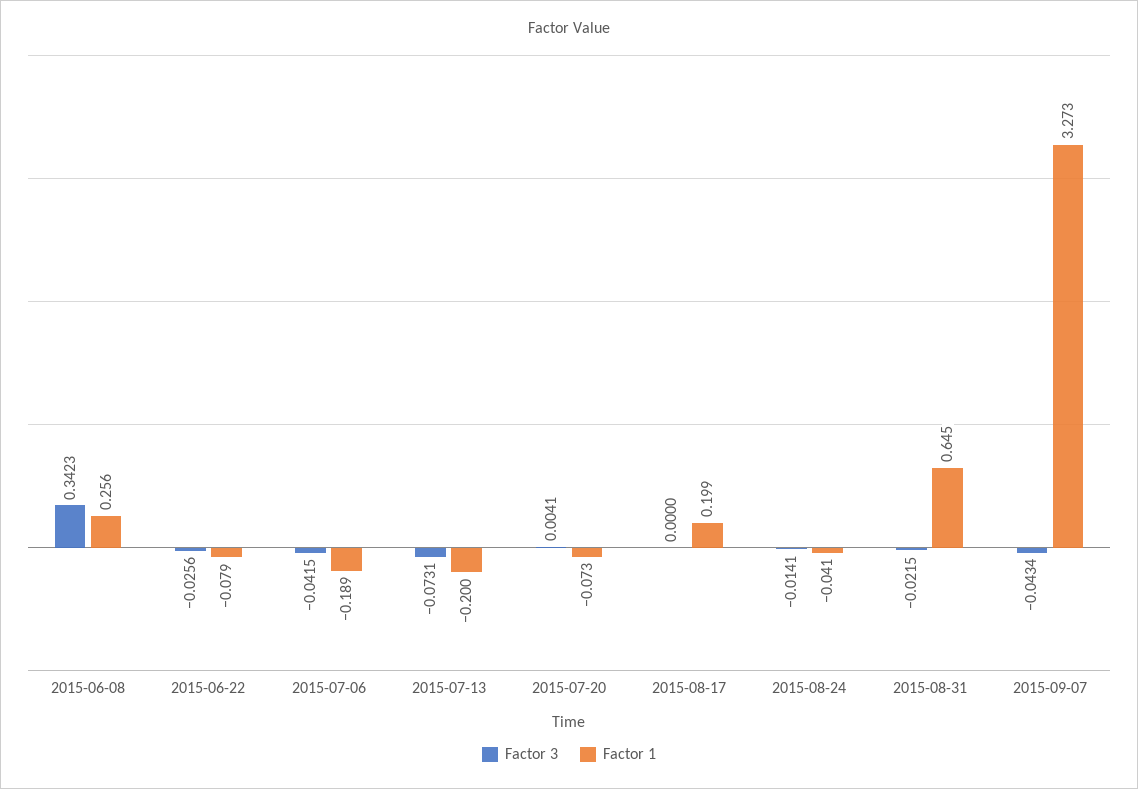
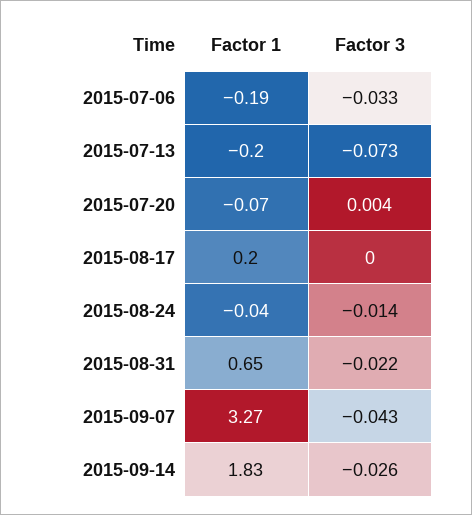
Factor 3, 2015-06-08: 0.3423 -> none
Factor 1, 2015-06-08: 0.256 -> none
Factor 3, 2015-06-22: -0.0256 -> none
Factor 1, 2015-06-22: -0.079 -> none
Factor 3, 2015-07-06: -0.0415 -> -0.033
Factor 1, 2015-09-14: none -> 1.83
Factor 3, 2015-09-14: none -> -0.026

